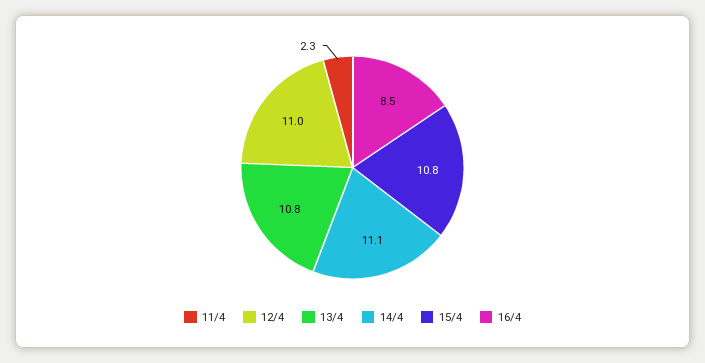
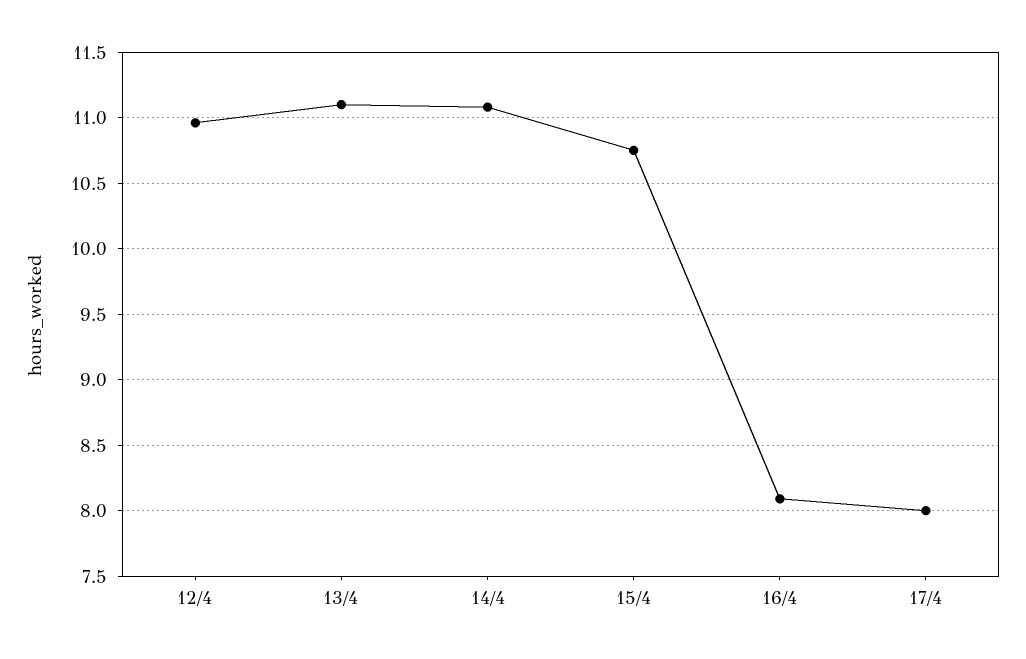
11/4: 2.3 -> none
13/4: 10.8 -> 11.1
16/4: 8.5 -> 8.1
17/4: none -> 8

